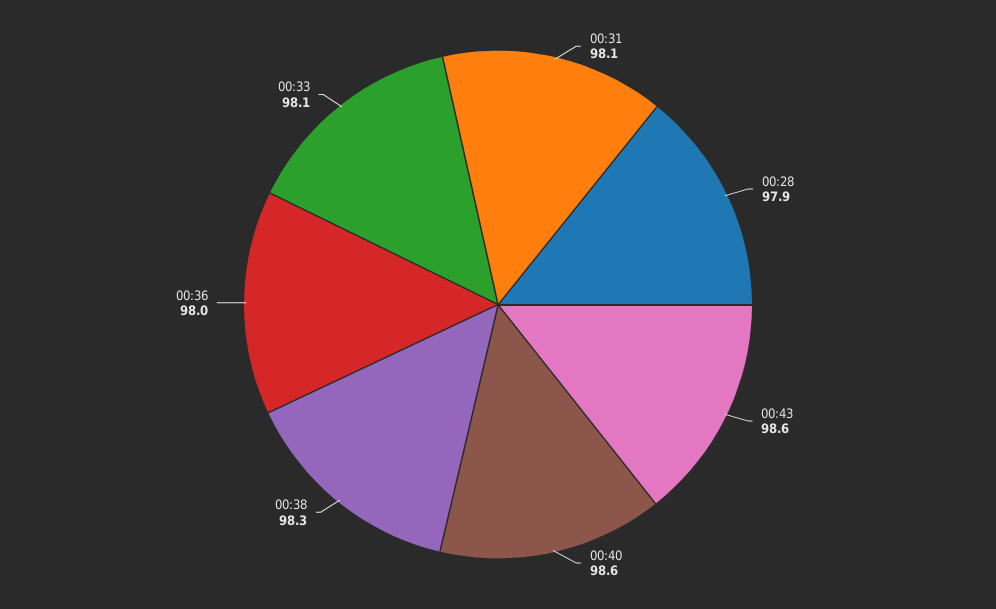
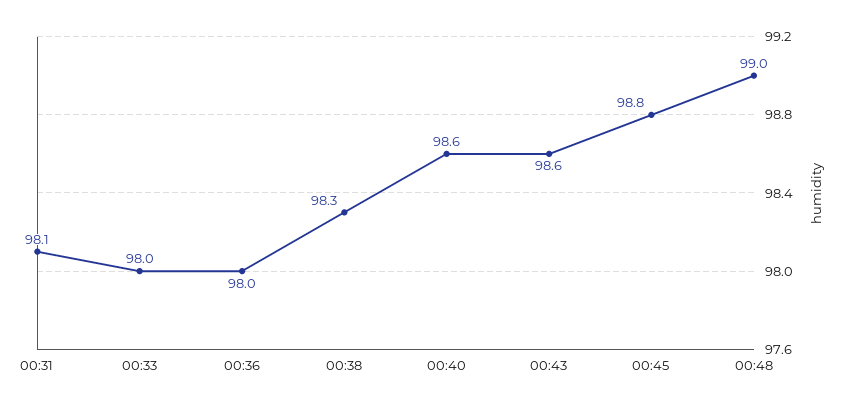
00:28: 97.9 -> none
00:33: 98.1 -> 98
00:45: none -> 98.8
00:48: none -> 99

